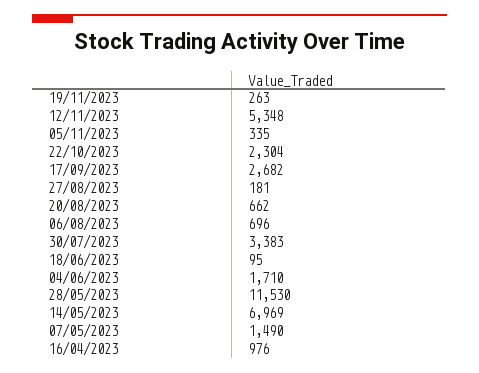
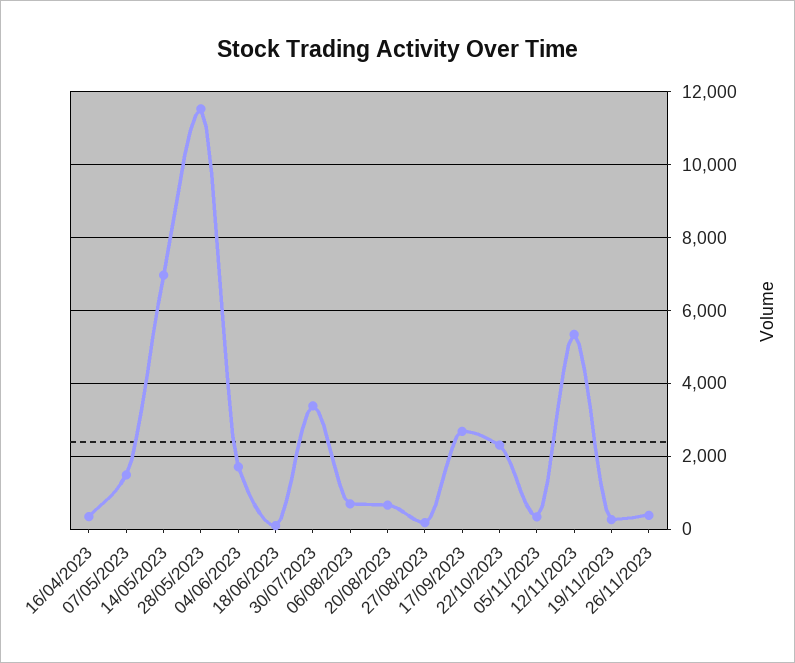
16/04/2023: 976 -> 400
26/11/2023: none -> 400

